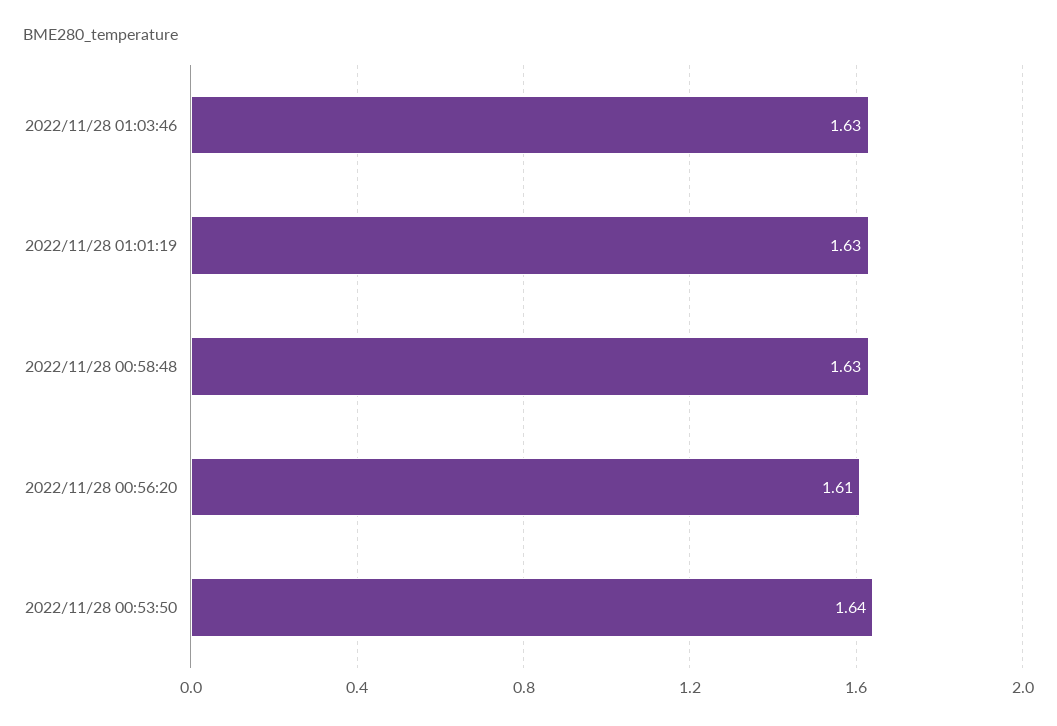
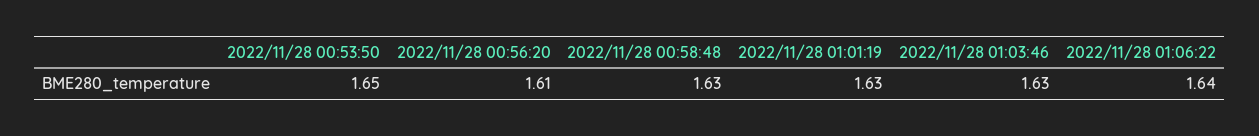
2022/11/28 00:53:50: 1.64 -> 1.65
2022/11/28 01:06:22: none -> 1.64

